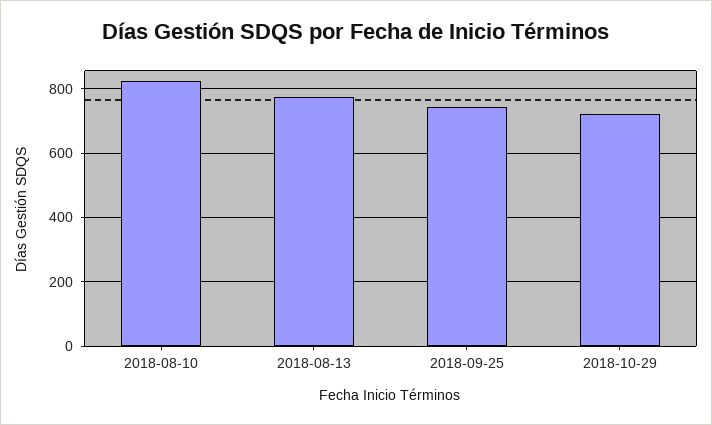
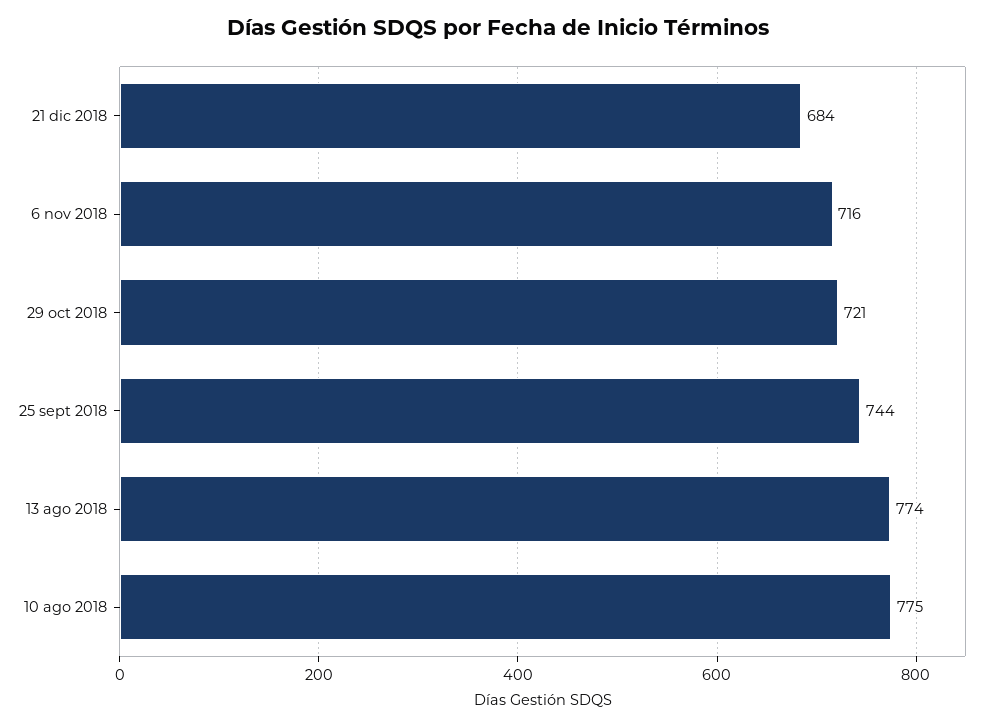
2018-08-10: 820 -> 775
21 dic 2018: none -> 684
6 nov 2018: none -> 716

